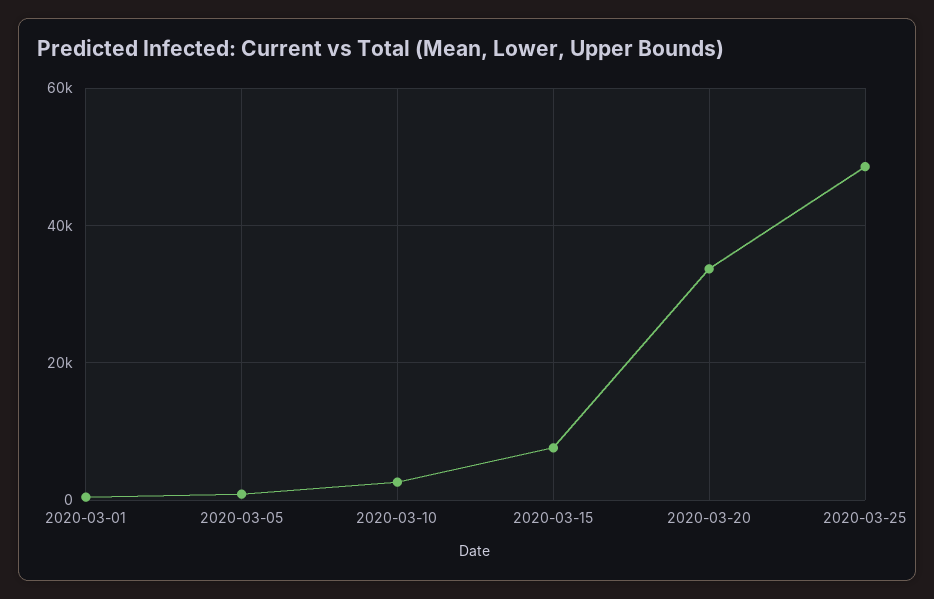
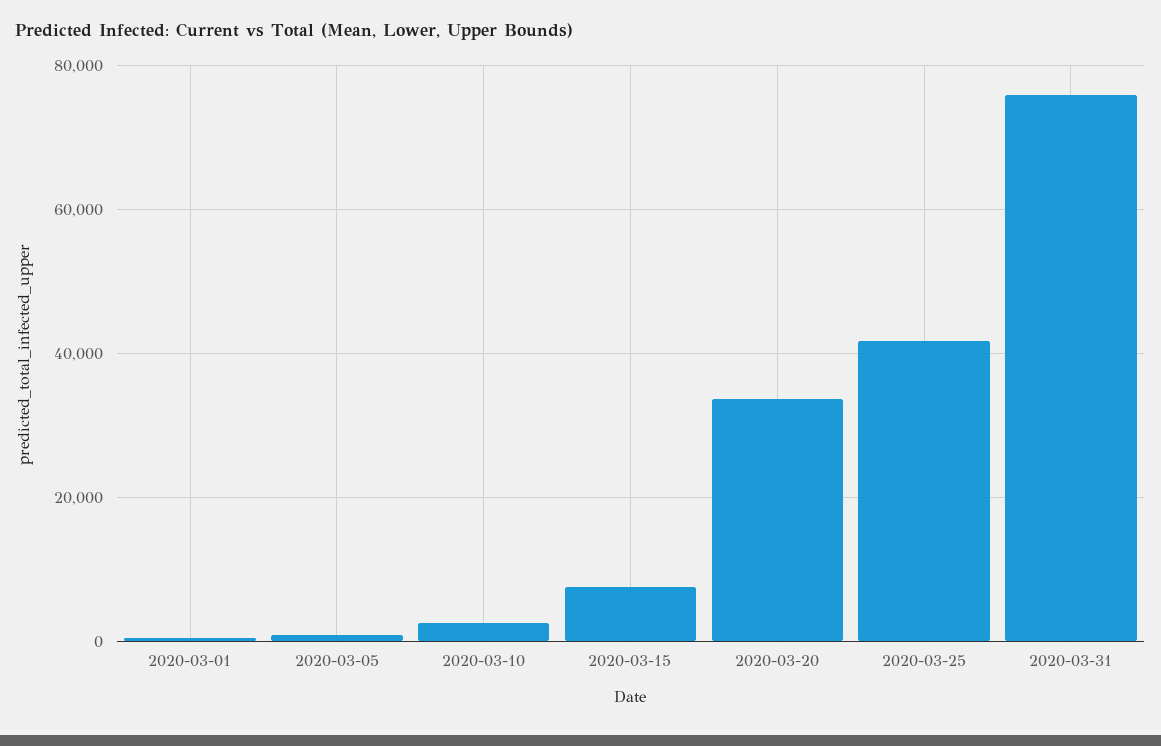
2020-03-25: 48000 -> 42000
2020-03-31: none -> 76000

